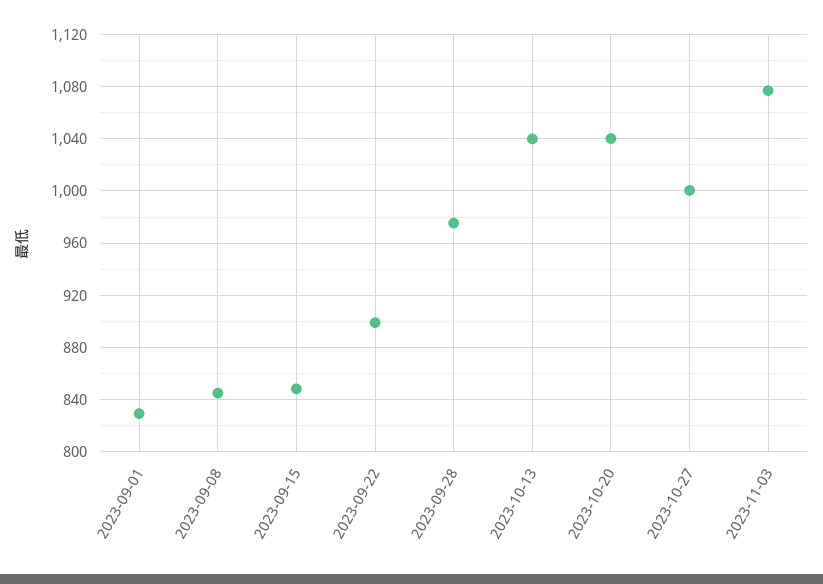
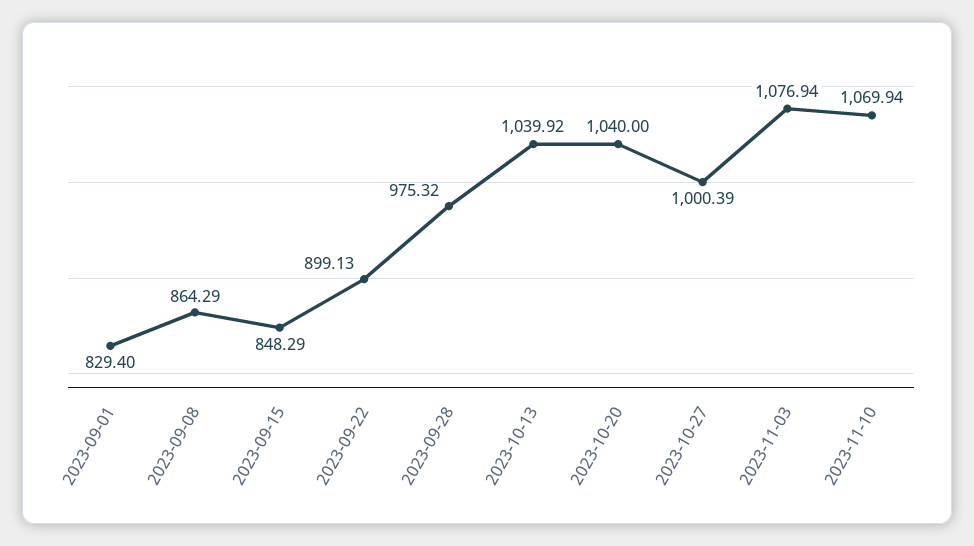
2023-09-08: 845 -> 864.29
2023-11-10: none -> 1069.94

